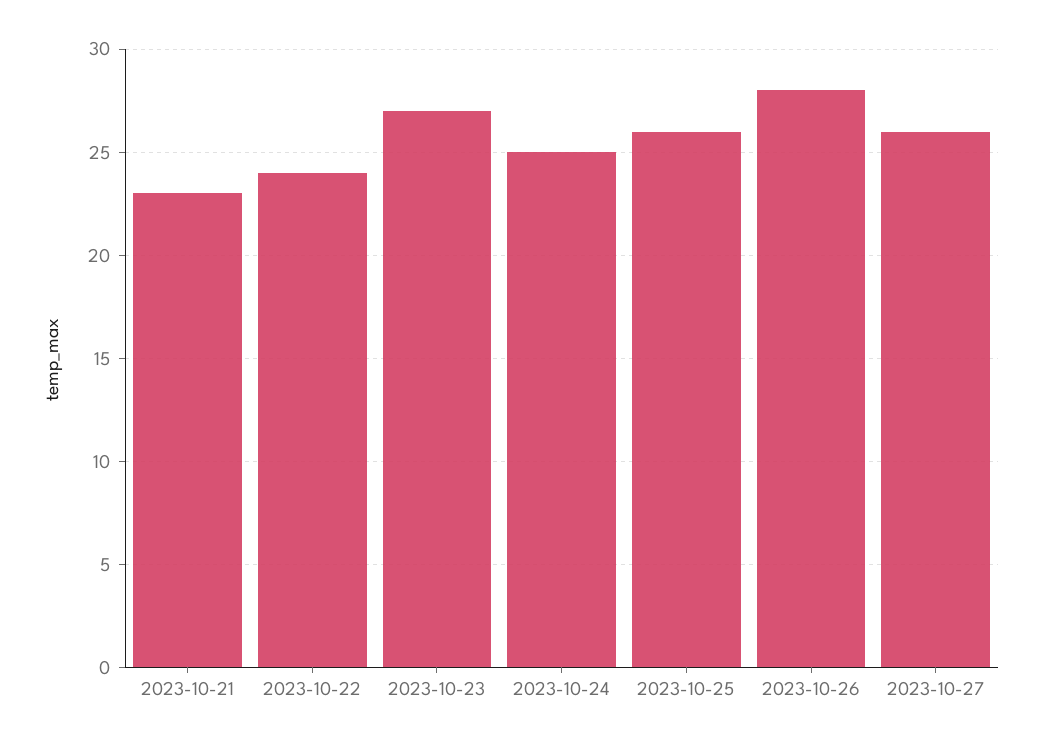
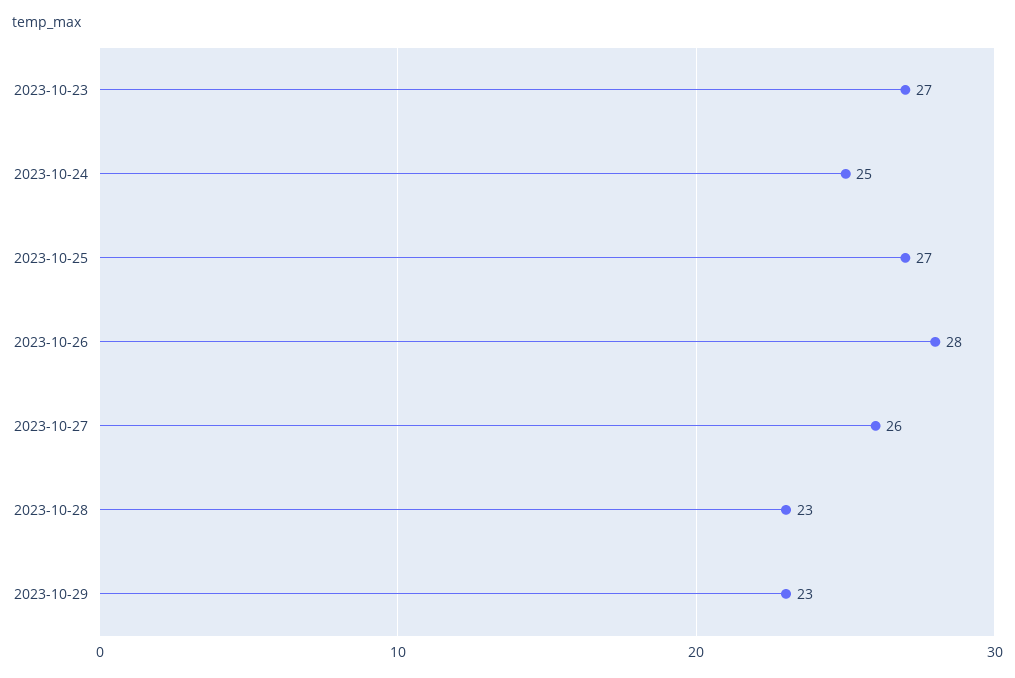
2023-10-21: 23 -> none
2023-10-22: 24 -> none
2023-10-25: 26 -> 27
2023-10-28: none -> 23
2023-10-29: none -> 23

